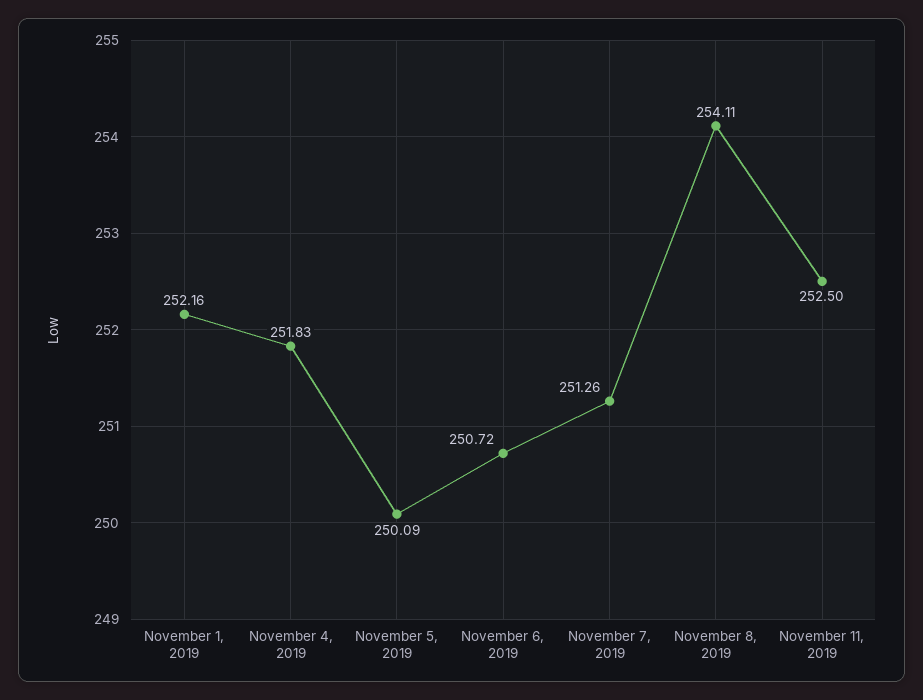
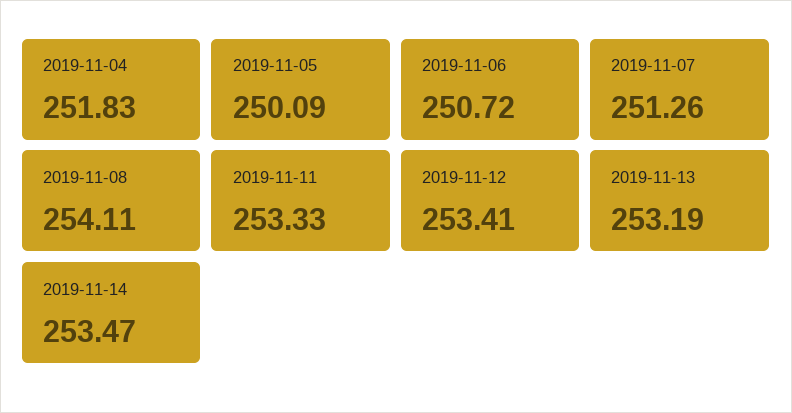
November 1, 2019: 252.16 -> none
November 11, 2019: 252.5 -> 253.33
2019-11-12: none -> 253.41
2019-11-13: none -> 253.19
2019-11-14: none -> 253.47

